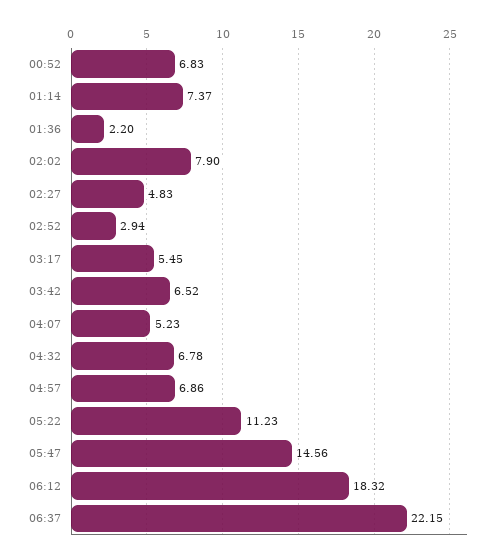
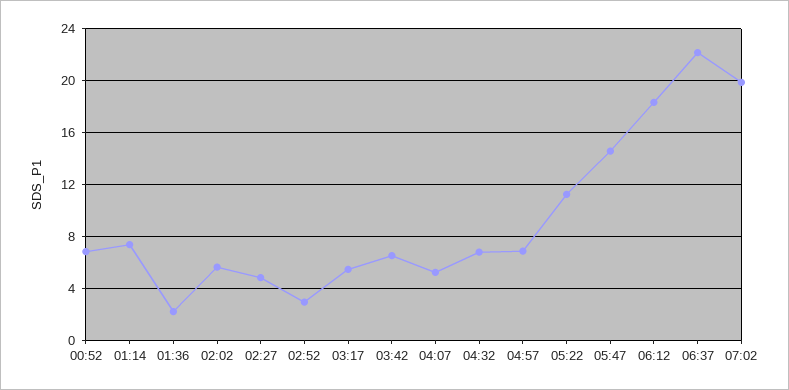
02:02: 7.9 -> 5.5
07:02: none -> 20

